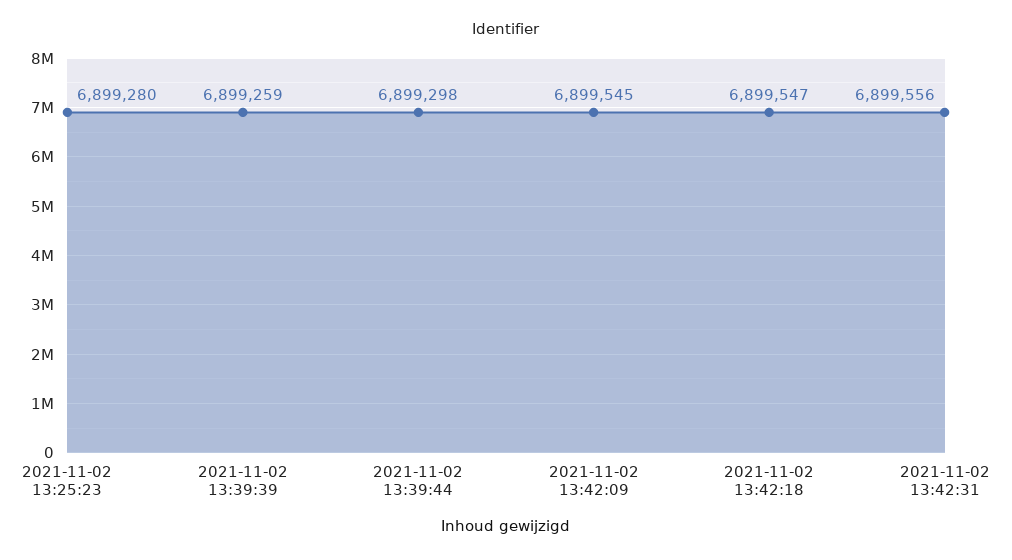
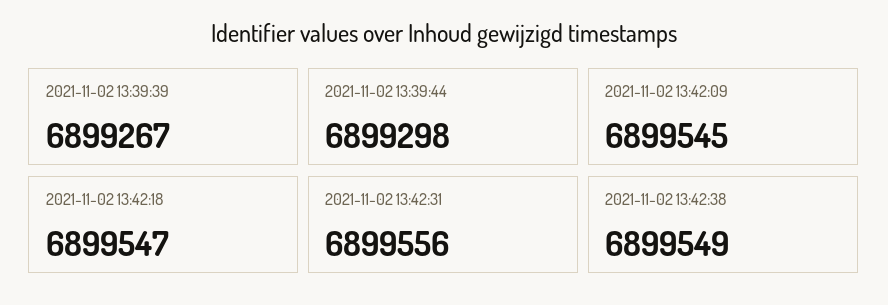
2021-11-02 13:25:23: 6899280 -> none
2021-11-02 13:39:39: 6899259 -> 6899267
2021-11-02 13:42:38: none -> 6899549

